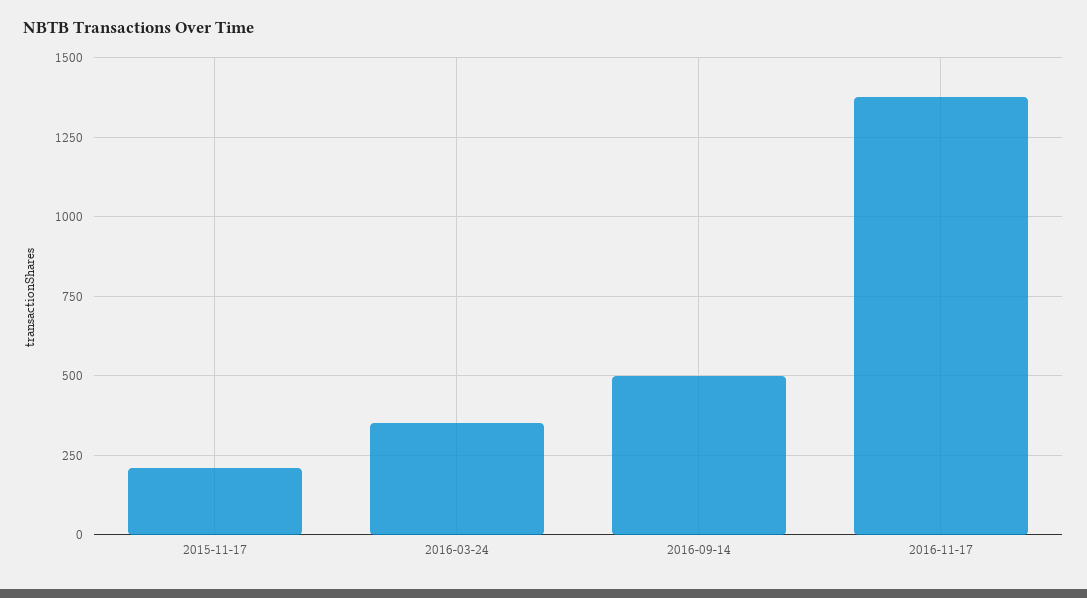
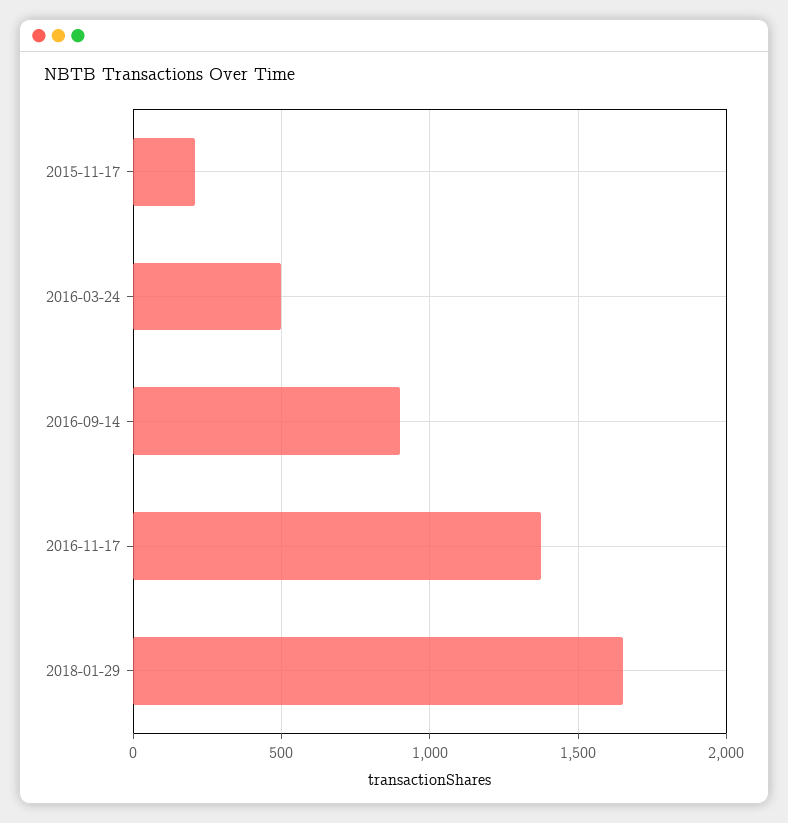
2016-03-24: 350 -> 500
2016-09-14: 500 -> 900
2018-01-29: none -> 1650

